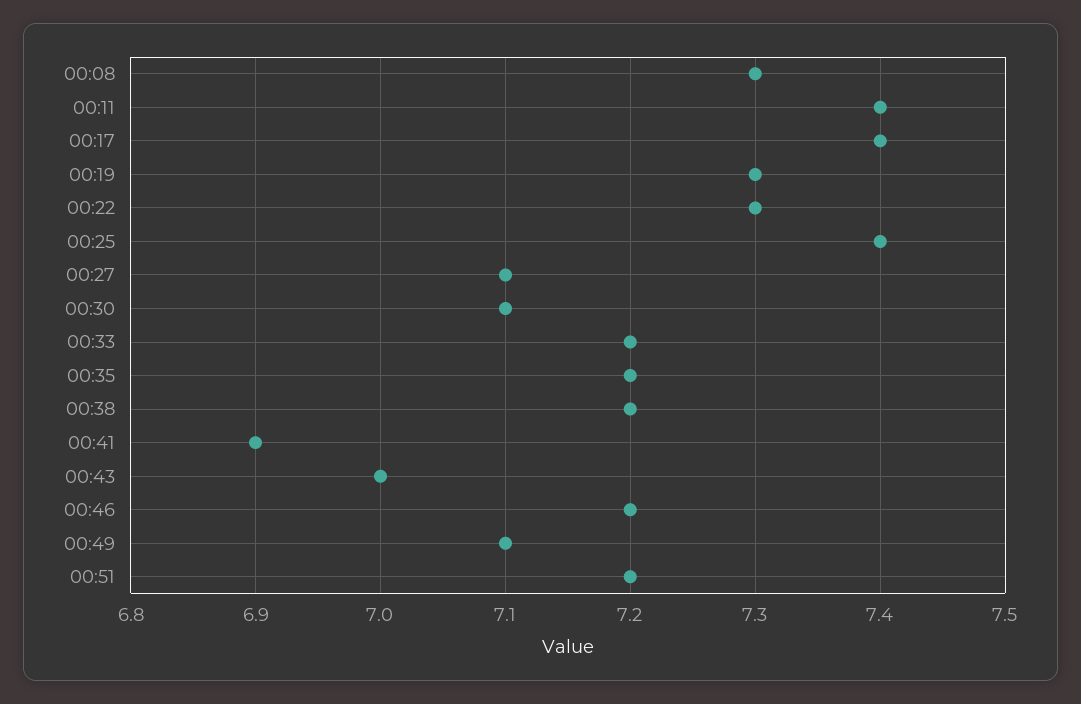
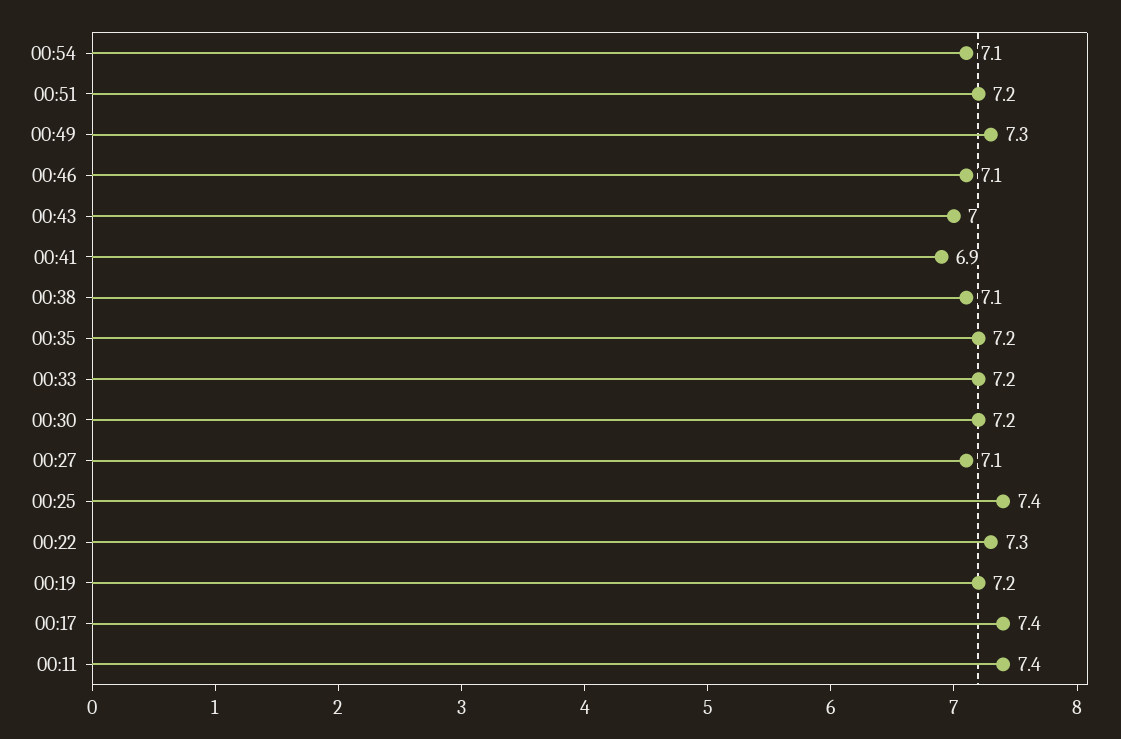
00:08: 7.3 -> none
00:19: 7.3 -> 7.2
00:30: 7.1 -> 7.2
00:38: 7.2 -> 7.1
00:46: 7.2 -> 7.1
00:49: 7.1 -> 7.3
00:54: none -> 7.1

